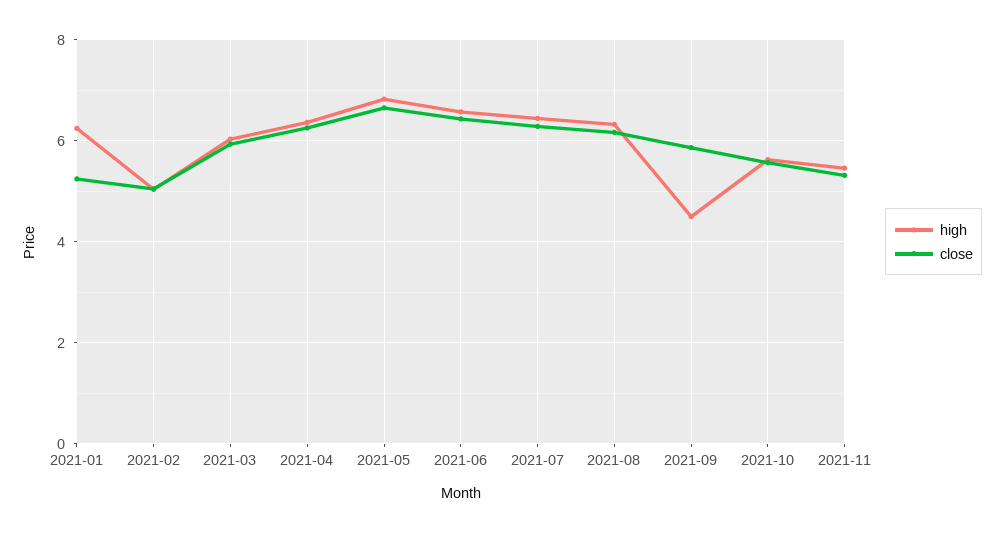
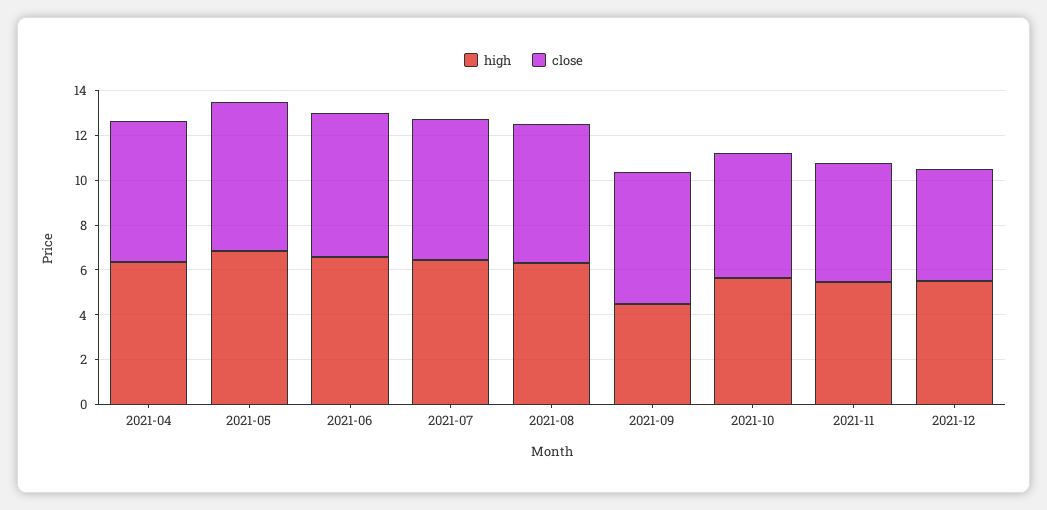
high, 2021-01: 6.2 -> none
close, 2021-01: 5.2 -> none
high, 2021-02: 5 -> none
close, 2021-02: 5 -> none
high, 2021-03: 6 -> none
close, 2021-03: 6 -> none
high, 2021-12: none -> 5.5
close, 2021-12: none -> 5

